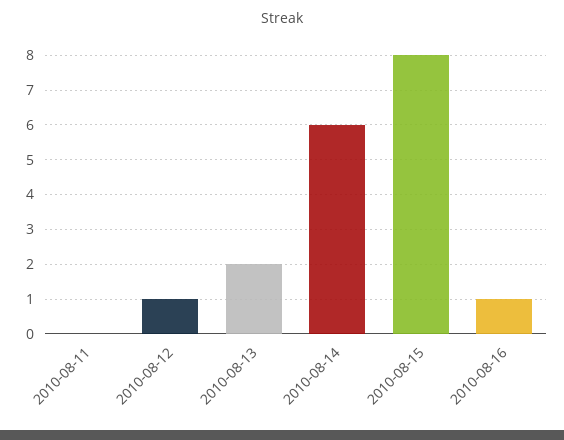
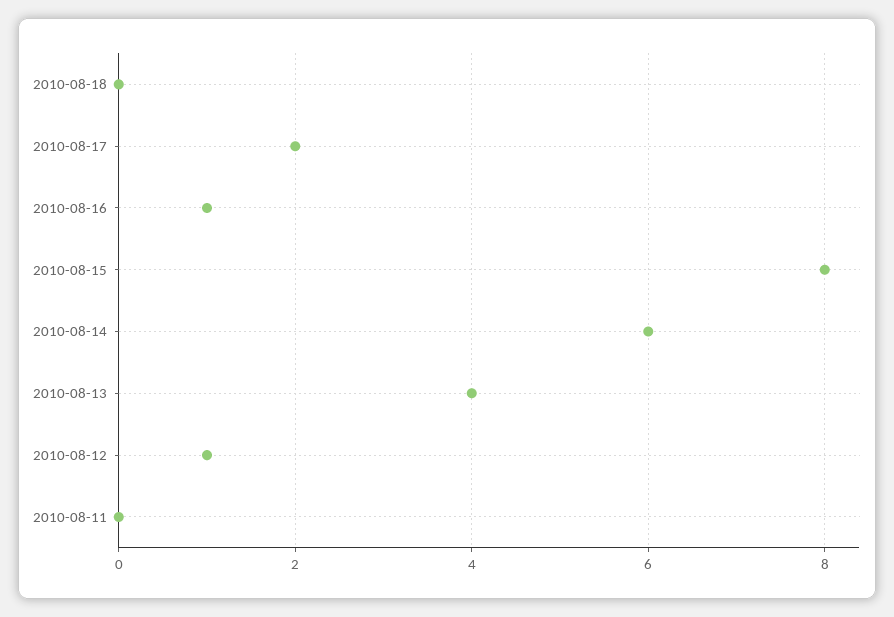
2010-08-13: 2 -> 4
2010-08-18: none -> 0
2010-08-17: none -> 2

